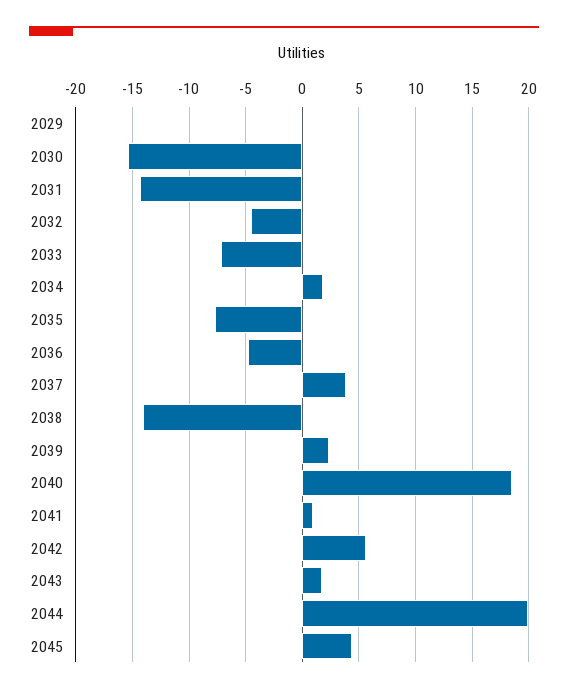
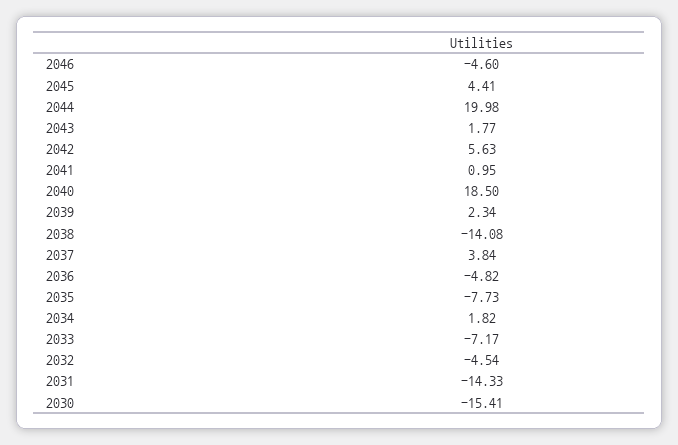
2029: 0 -> none
2046: none -> -4.6

